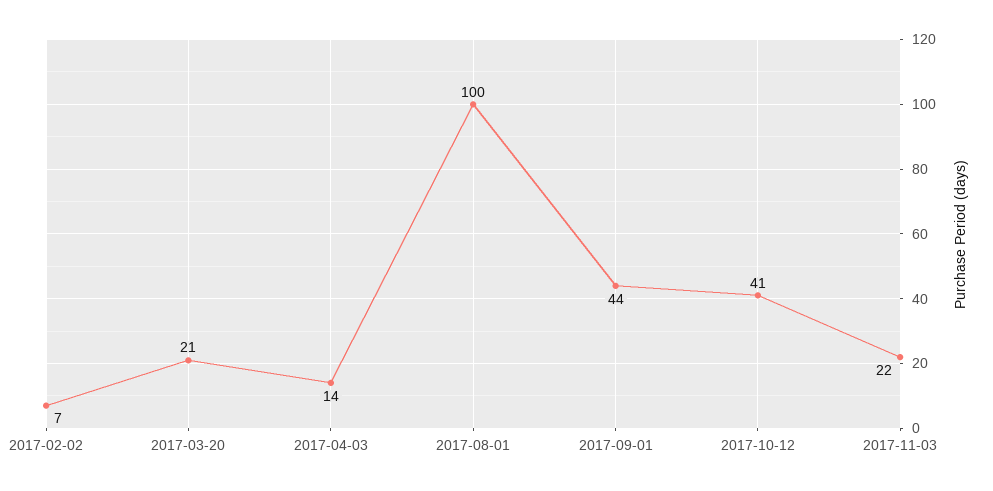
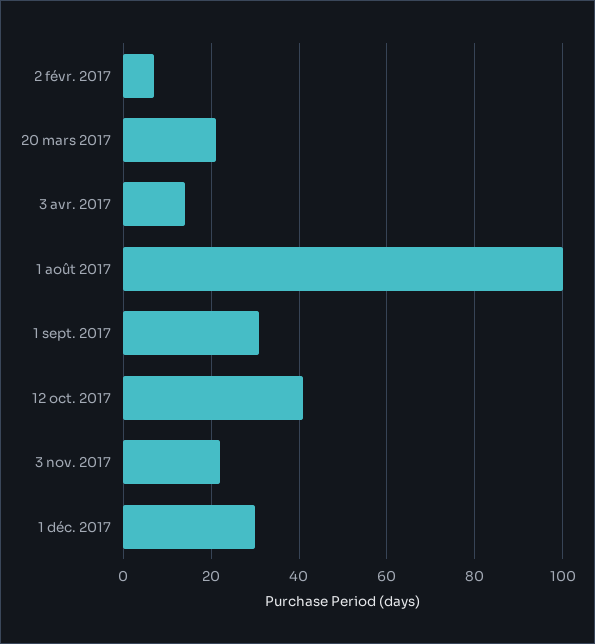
2017-09-01: 44 -> 30
1 déc. 2017: none -> 30

